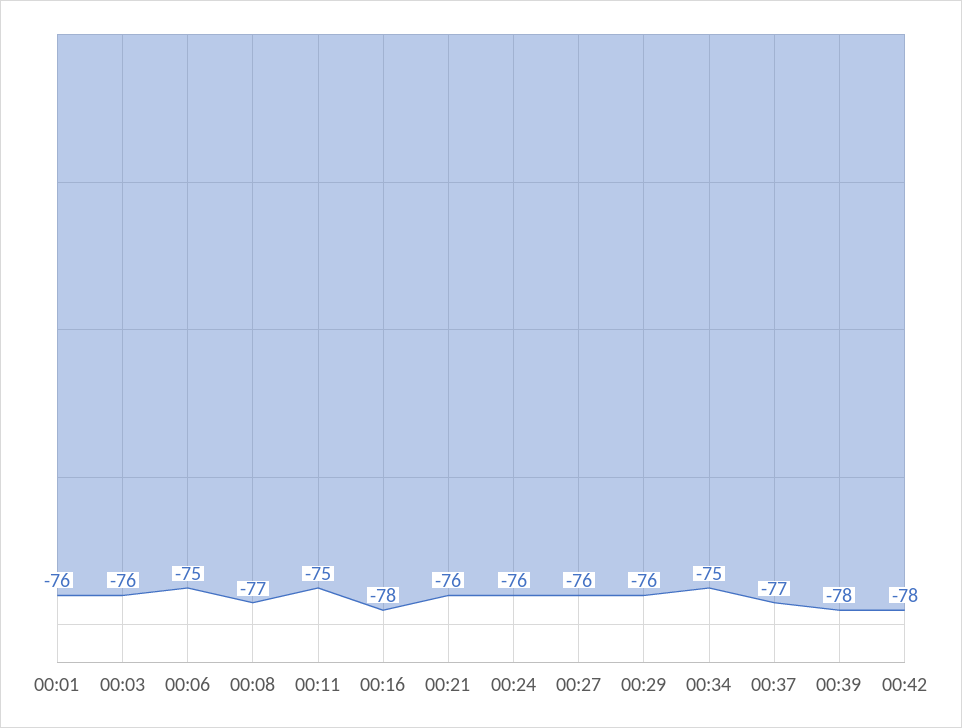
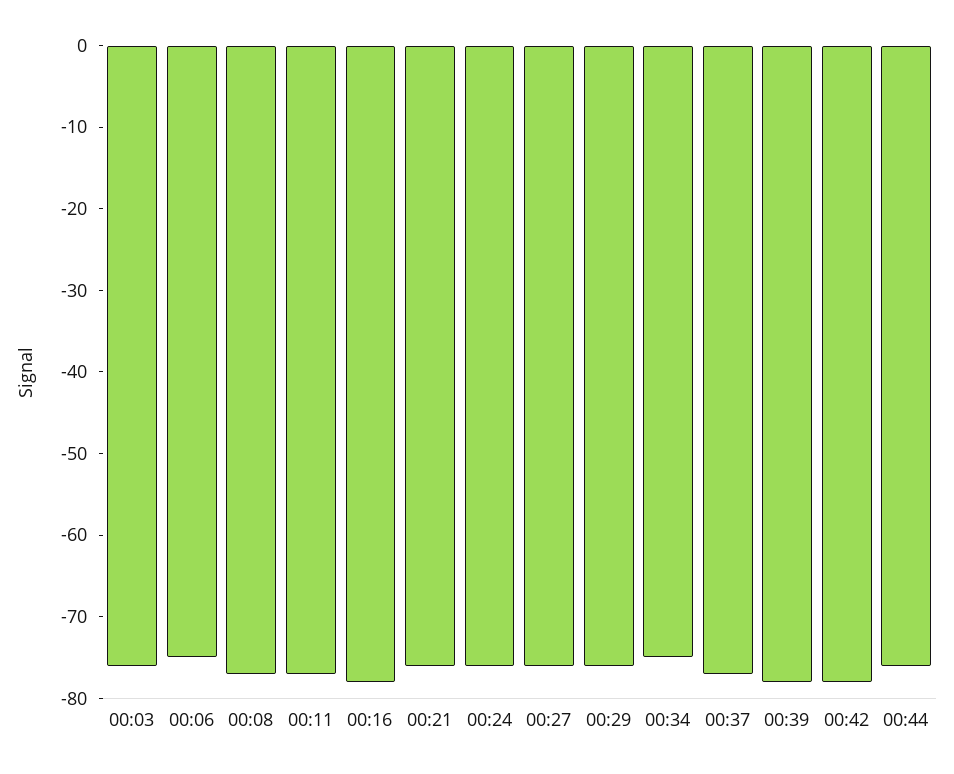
00:01: -76 -> none
00:11: -75 -> -77
00:44: none -> -76

